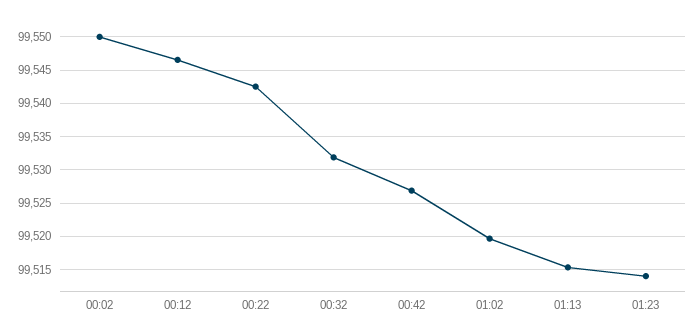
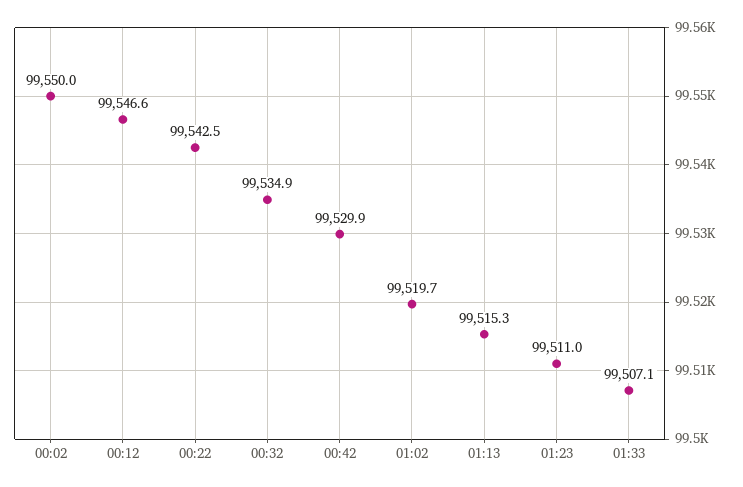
00:32: 99532 -> 99534.9
00:42: 99527 -> 99529.9
01:23: 99514 -> 99511
01:33: none -> 99507.1

